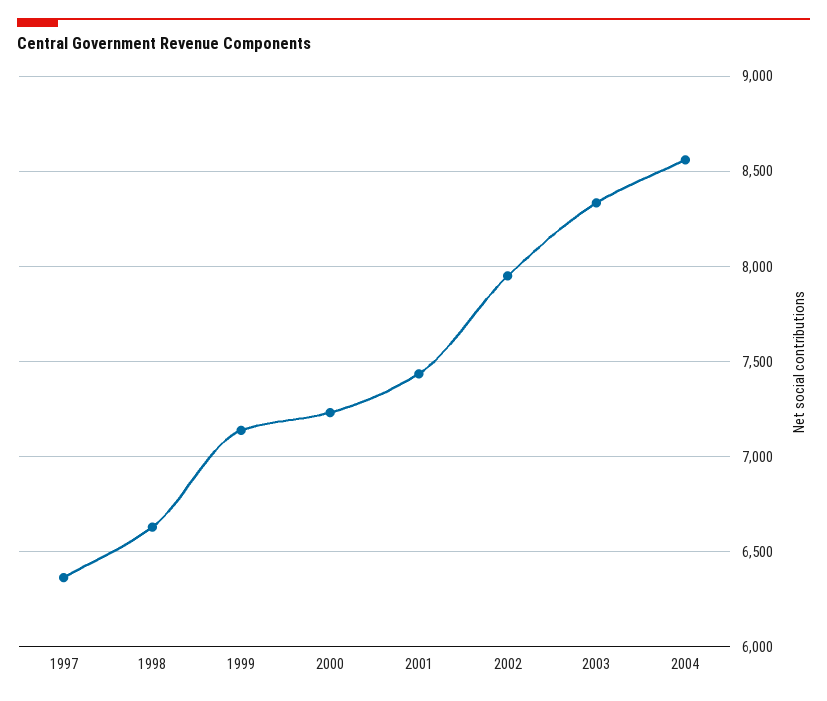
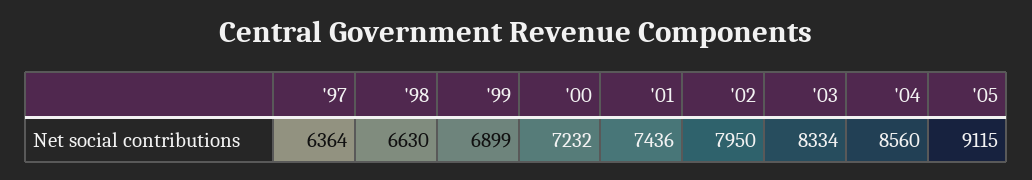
1999: 7150 -> 6899
'05: none -> 9115

